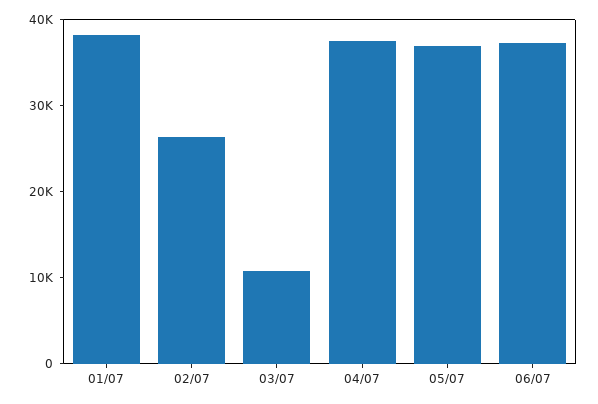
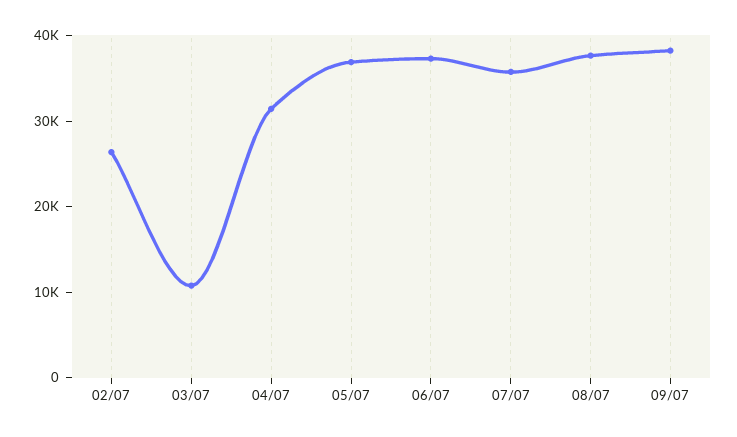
01/07: 38000 -> none
04/07: 38000 -> 32000
07/07: none -> 36000
08/07: none -> 38000
09/07: none -> 38000

